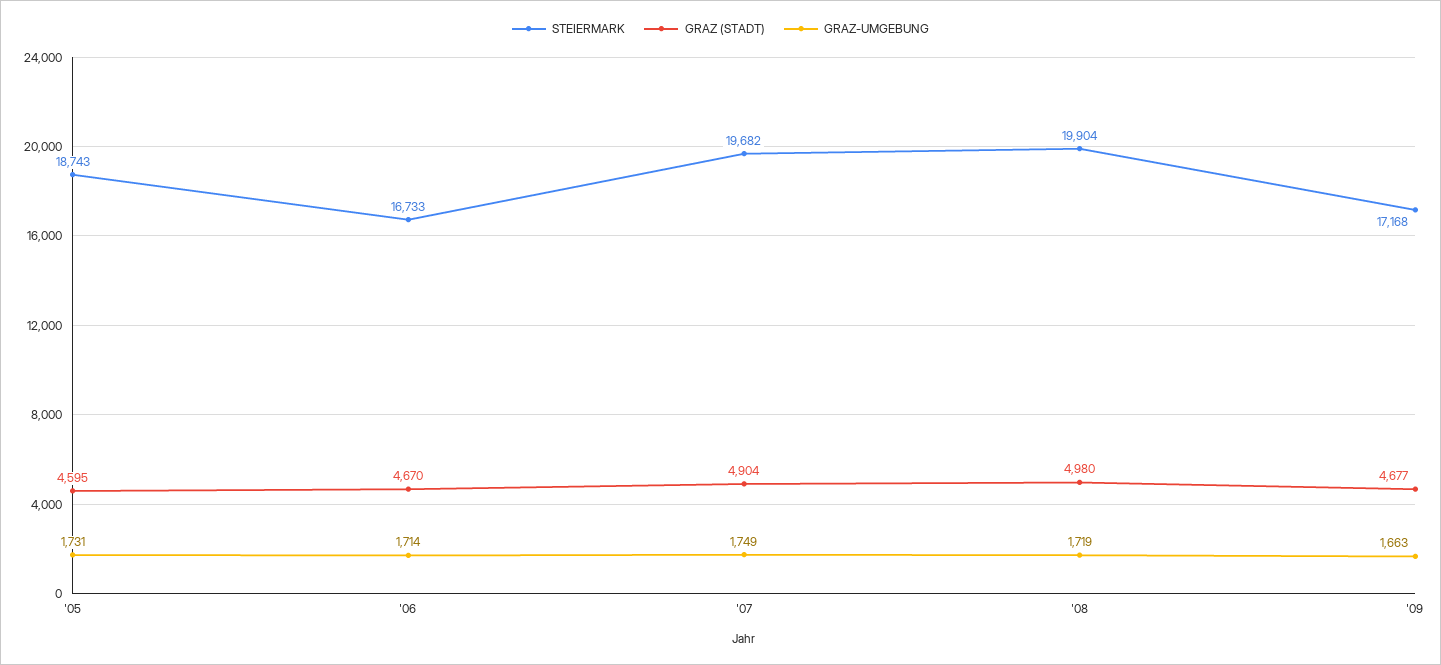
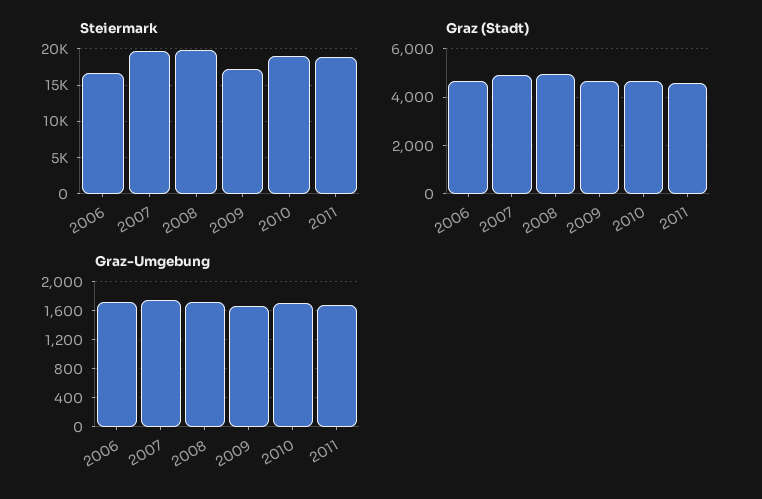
STEIERMARK, '05: 18743 -> none
GRAZ (STADT), '05: 4595 -> none
GRAZ-UMGEBUNG, '05: 1731 -> none
STEIERMARK, 2010: none -> 19000
STEIERMARK, 2011: none -> 19000
GRAZ (STADT), 2010: none -> 4750
GRAZ (STADT), 2011: none -> 4500
GRAZ-UMGEBUNG, 2010: none -> 1700
GRAZ-UMGEBUNG, 2011: none -> 1700

